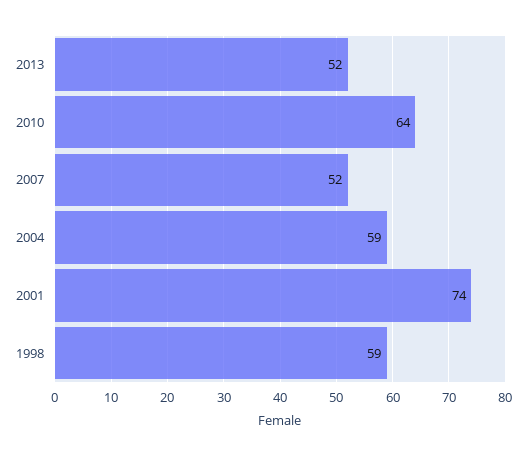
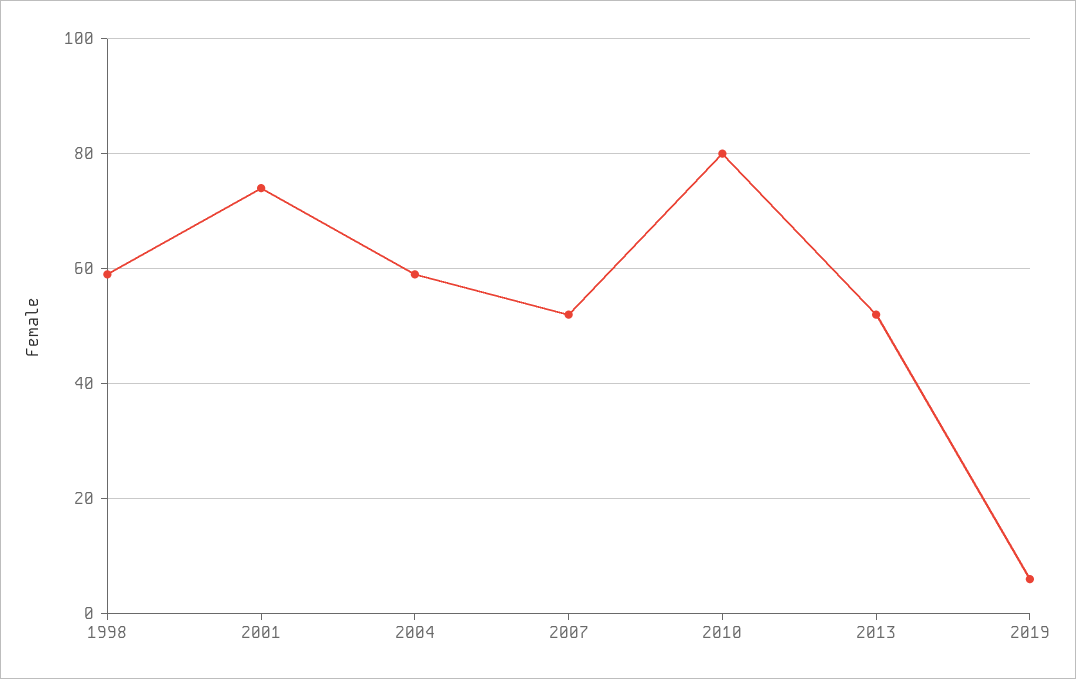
2010: 64 -> 80
2019: none -> 5

